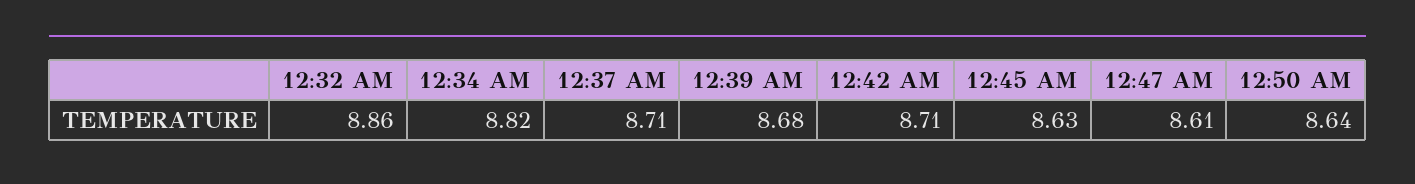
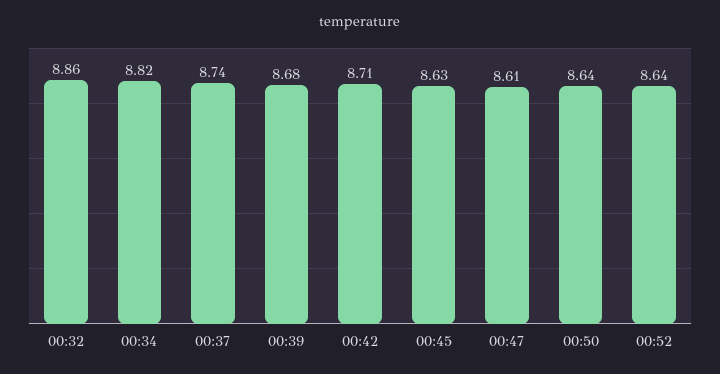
12:37 AM: 8.71 -> 8.74
00:52: none -> 8.64

